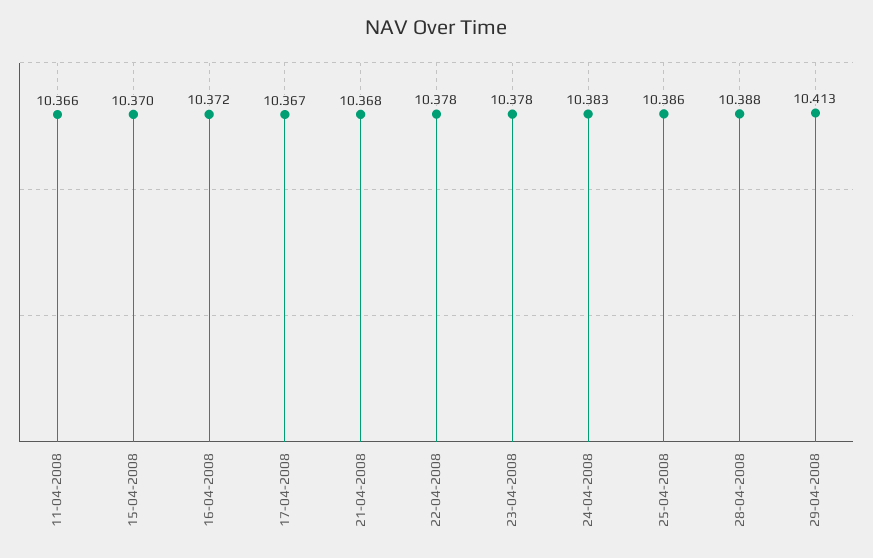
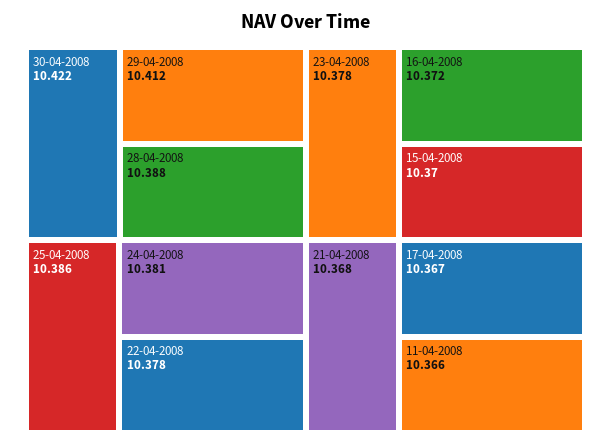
24-04-2008: 10.383 -> 10.381
29-04-2008: 10.413 -> 10.412
30-04-2008: none -> 10.422

